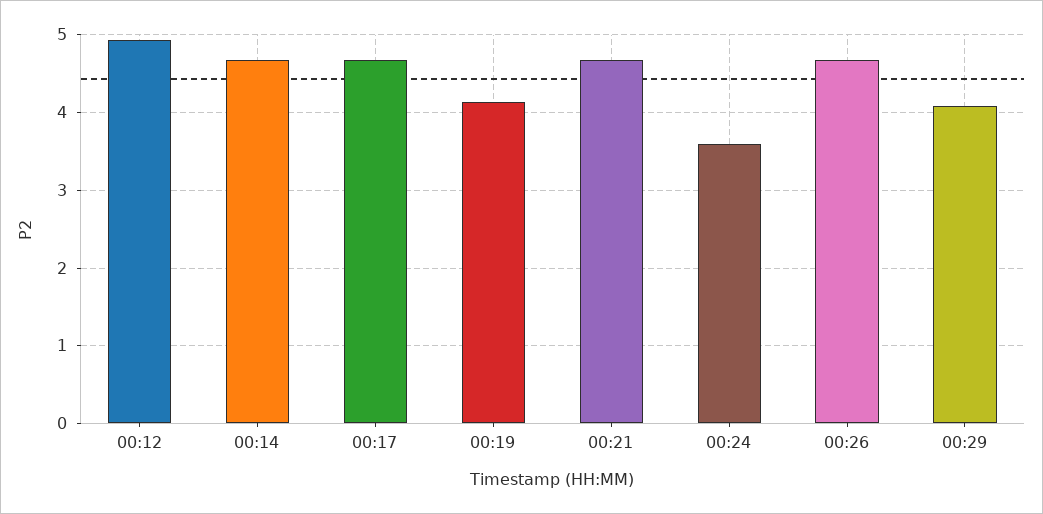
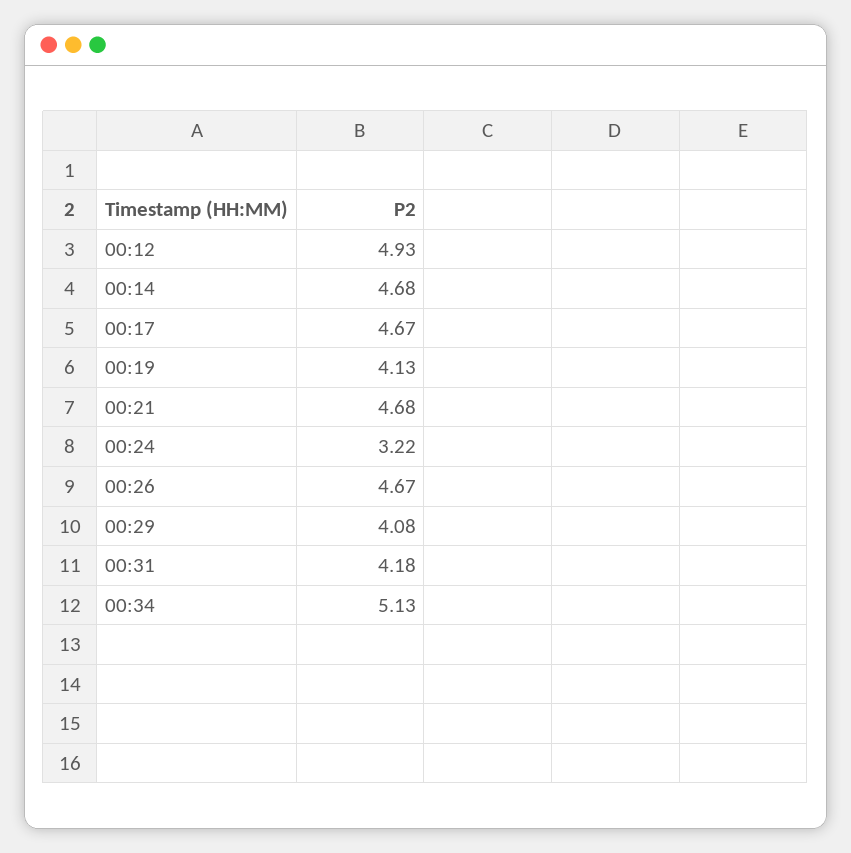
00:24: 3.6 -> 3.22
00:31: none -> 4.18
00:34: none -> 5.13

